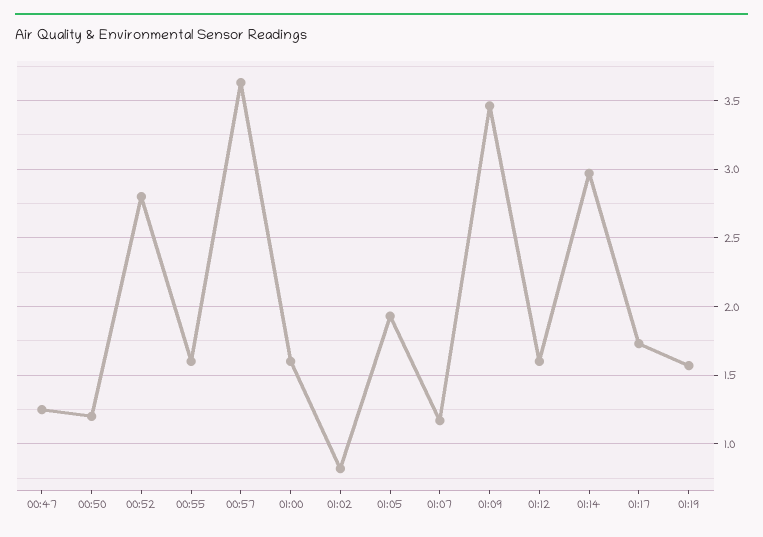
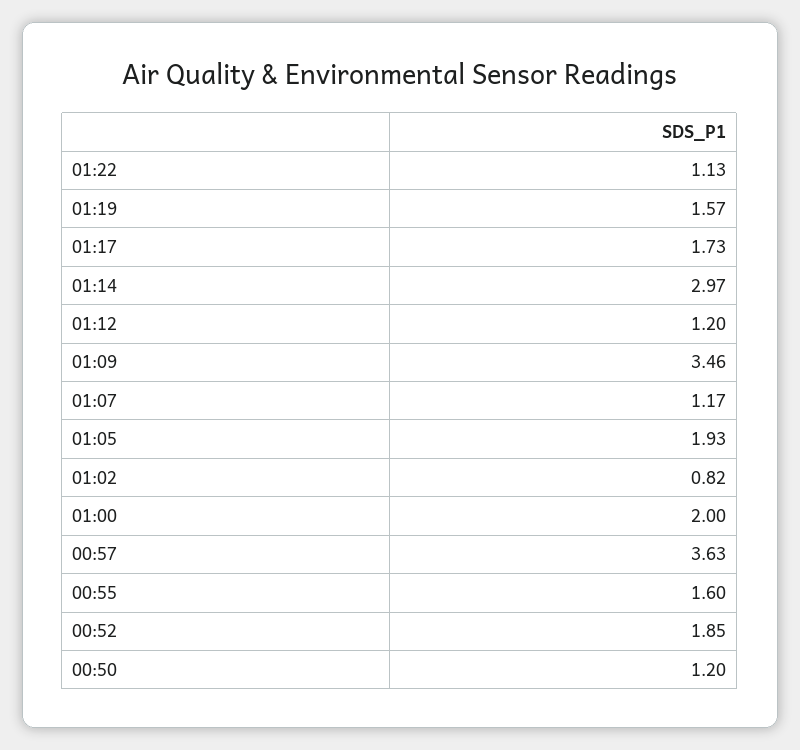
00:47: 1.25 -> none
00:52: 2.8 -> 1.85
01:00: 1.6 -> 2
01:12: 1.6 -> 1.2
01:22: none -> 1.13

